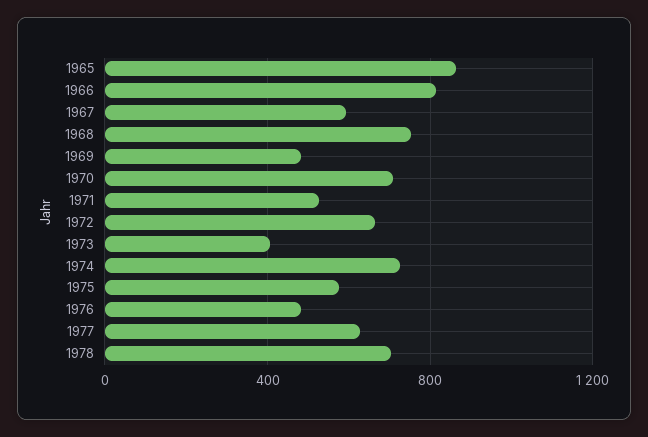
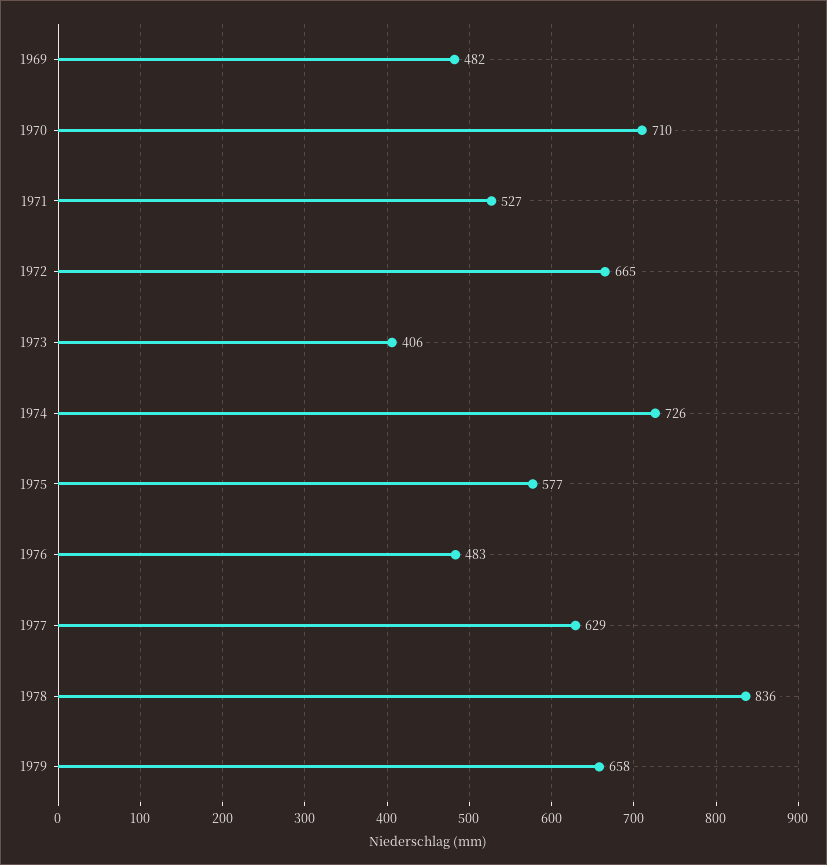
1965: 850 -> none
1966: 800 -> none
1967: 600 -> none
1968: 750 -> none
1978: 700 -> 836
1979: none -> 658

